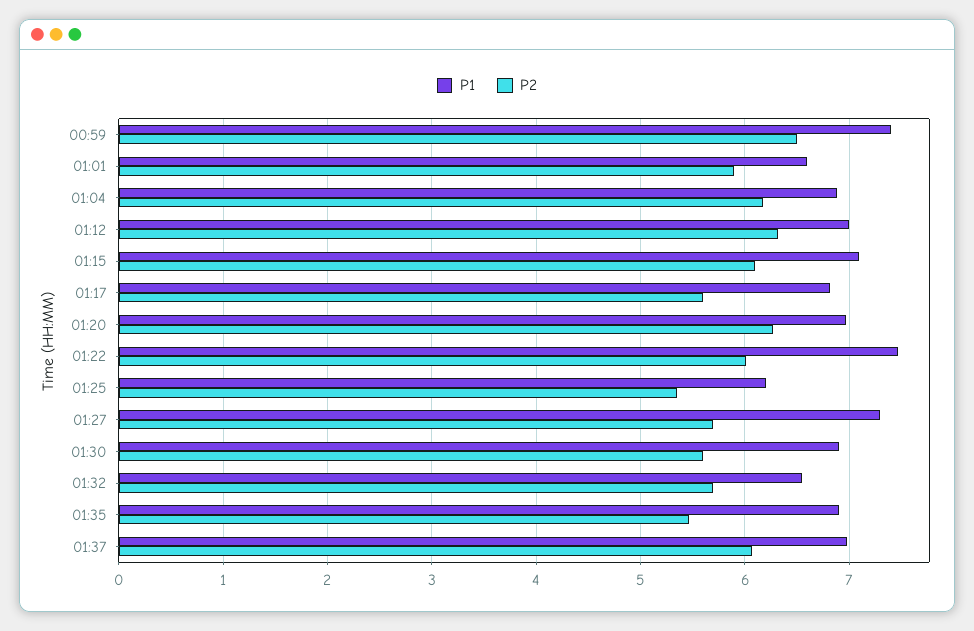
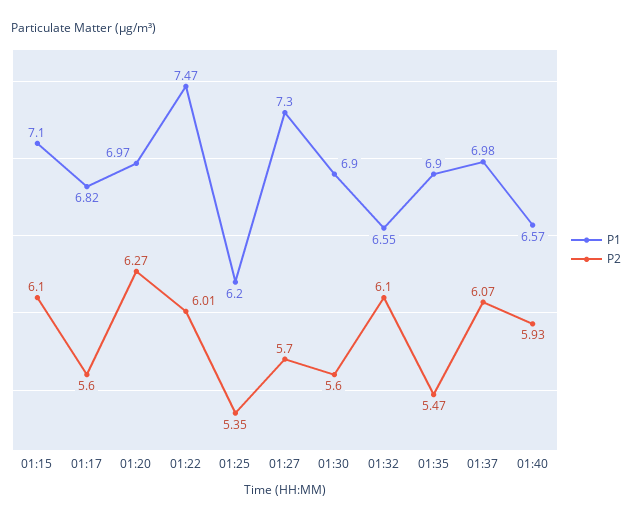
P1, 00:59: 7.4 -> none
P2, 00:59: 6.5 -> none
P1, 01:01: 6.6 -> none
P2, 01:01: 5.9 -> none
P1, 01:04: 6.9 -> none
P2, 01:04: 6.2 -> none
P1, 01:12: 7 -> none
P2, 01:12: 6.3 -> none
P2, 01:32: 5.7 -> 6.1
P1, 01:40: none -> 6.57
P2, 01:40: none -> 5.93

